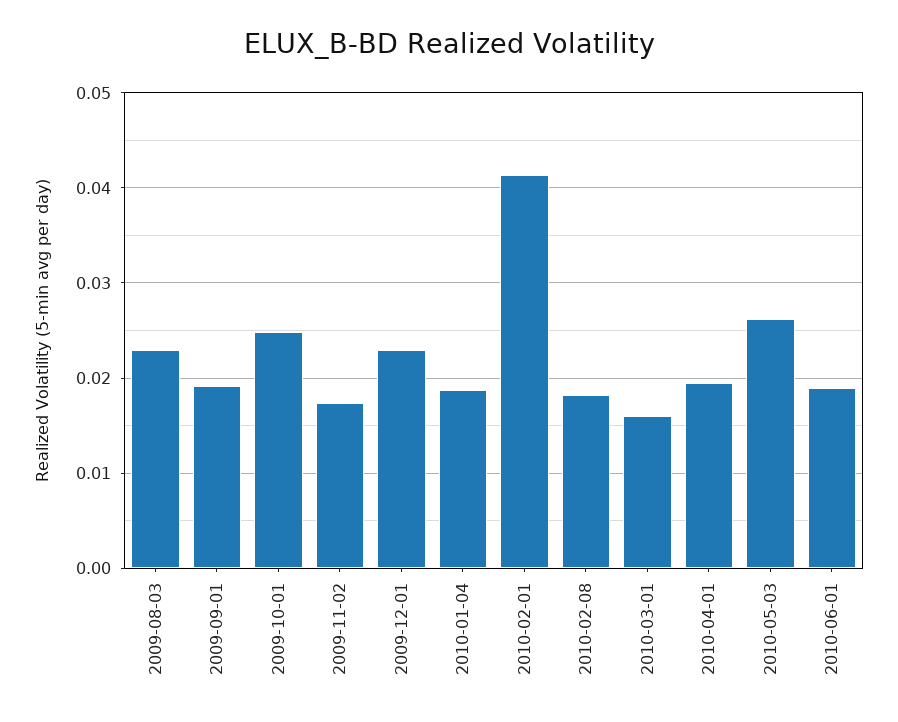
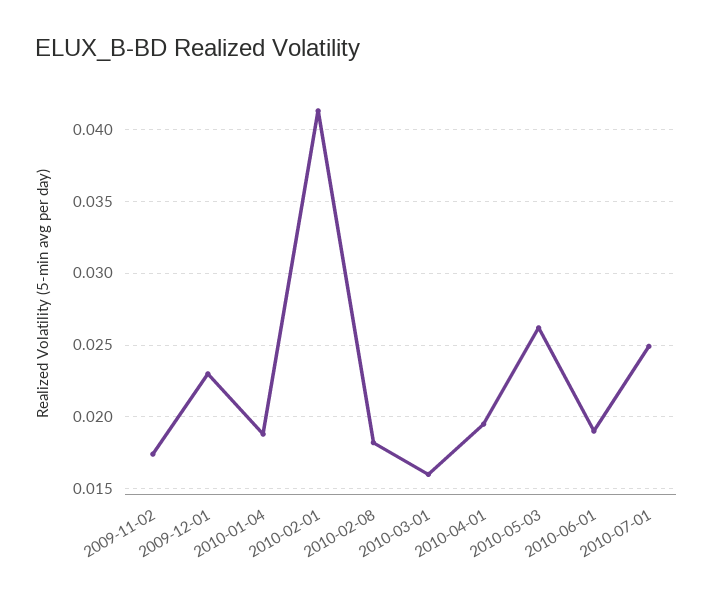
2009-08-03: 0.023 -> none
2009-09-01: 0.019 -> none
2009-10-01: 0.025 -> none
2010-07-01: none -> 0.025

